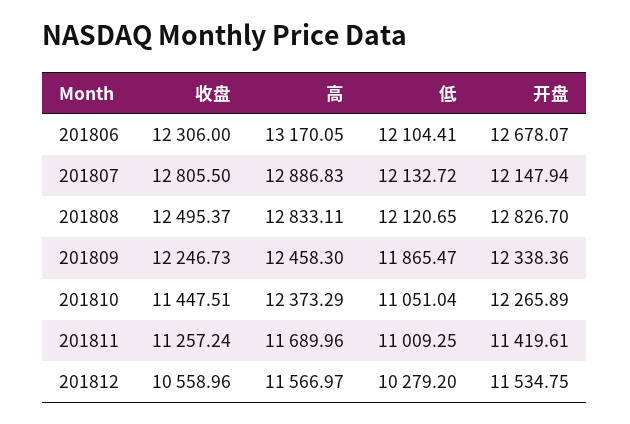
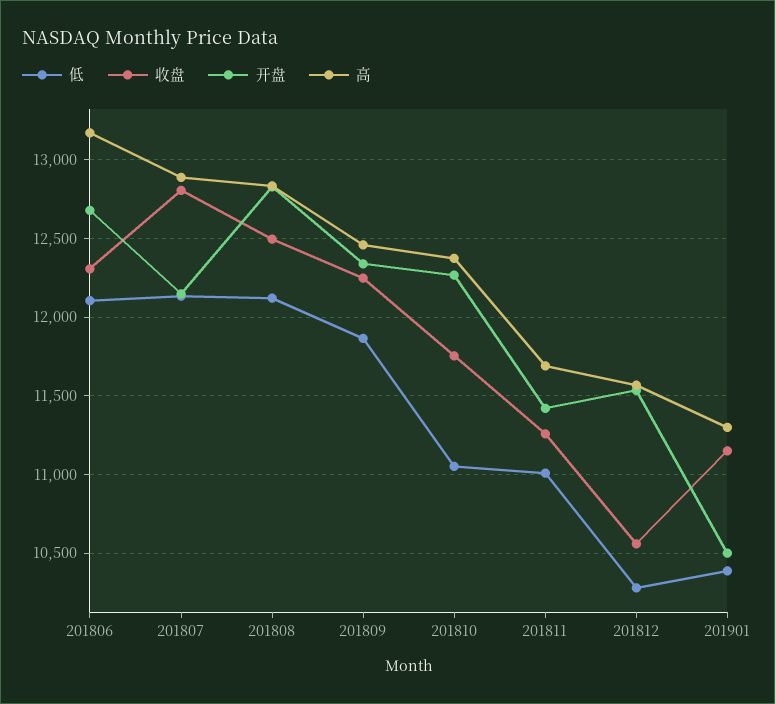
收盘, 201810: 11447.51 -> 11750
低, 201901: none -> 10400
收盘, 201901: none -> 11150
开盘, 201901: none -> 10500
高, 201901: none -> 11300

